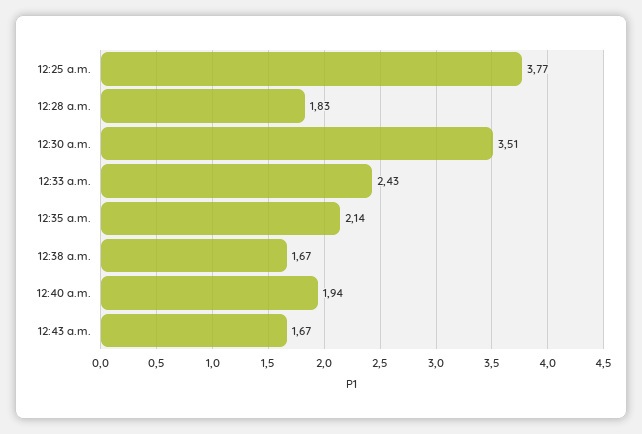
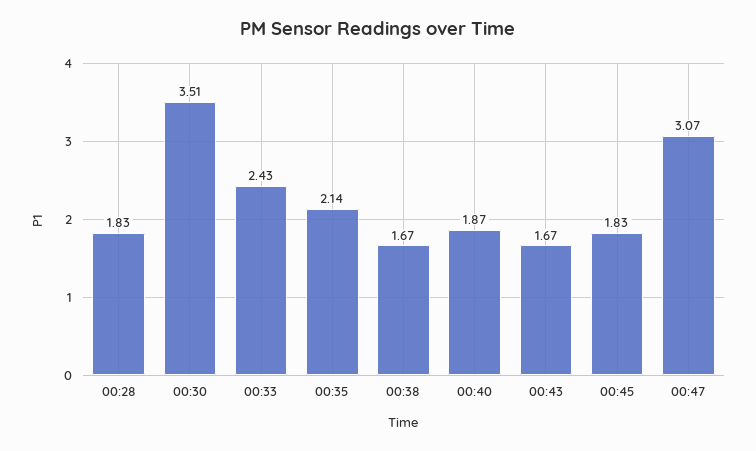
12:25 a.m.: 3.77 -> none
12:40 a.m.: 1.94 -> 1.87
00:45: none -> 1.83
00:47: none -> 3.07

